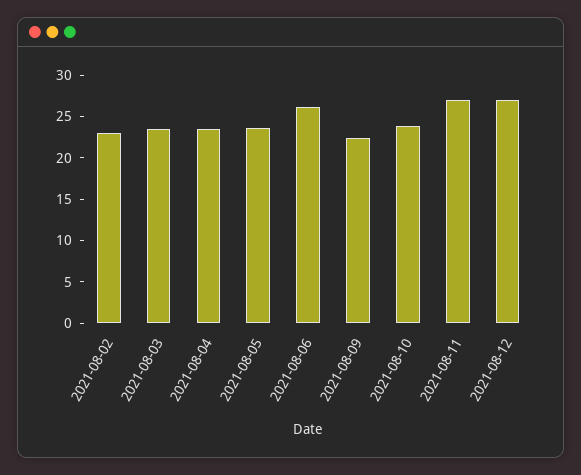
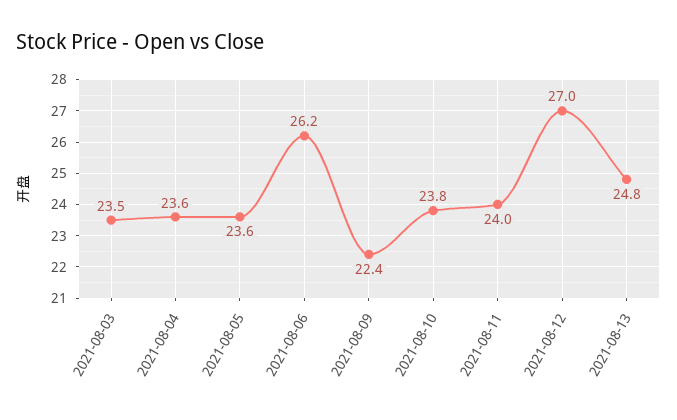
2021-08-02: 23 -> none
2021-08-11: 27 -> 24
2021-08-13: none -> 24.8

